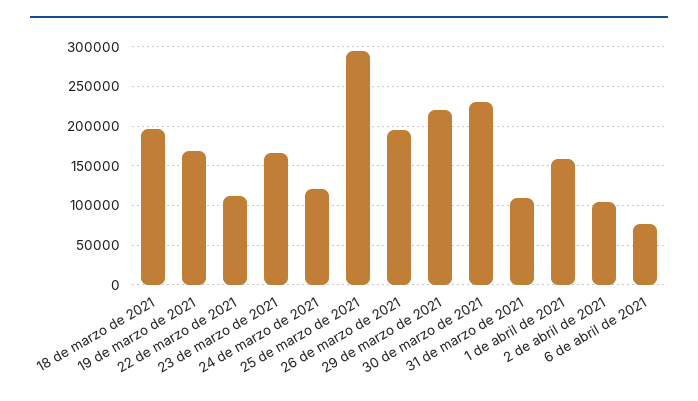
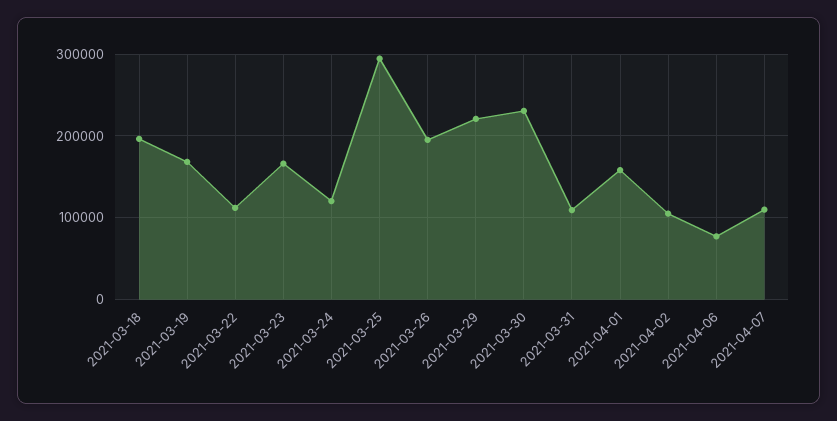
2021-04-07: none -> 110000

